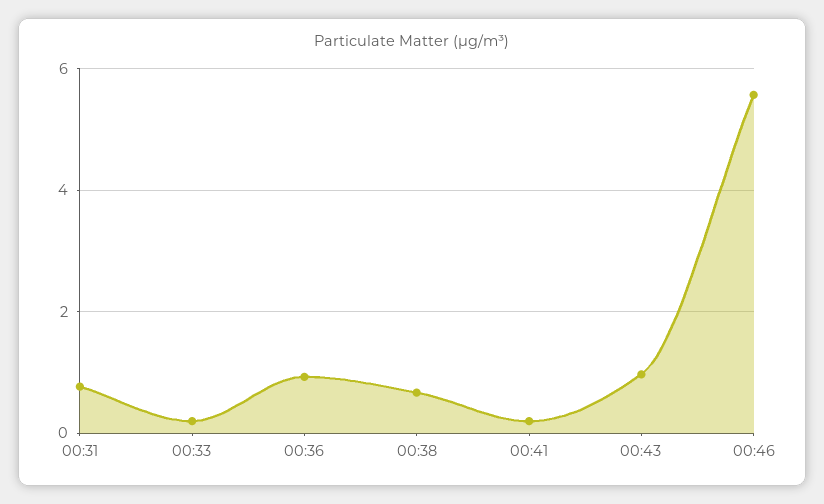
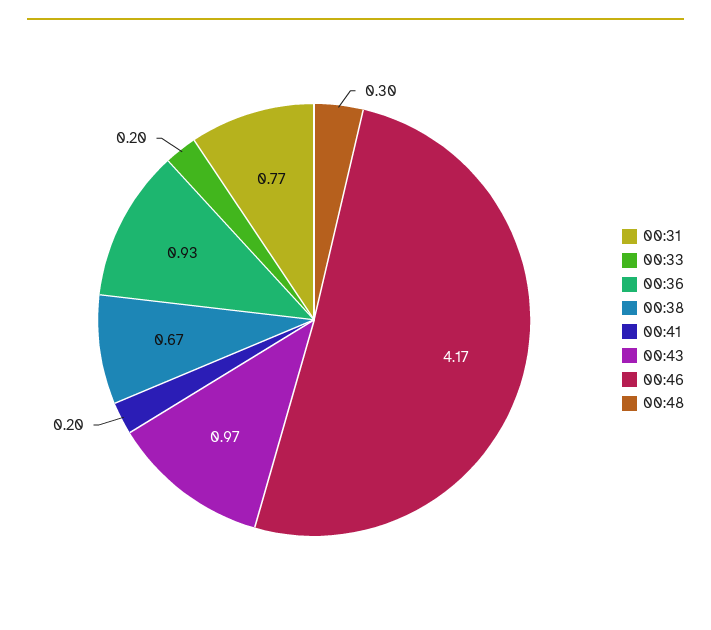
00:46: 5.6 -> 4.17
00:48: none -> 0.3

